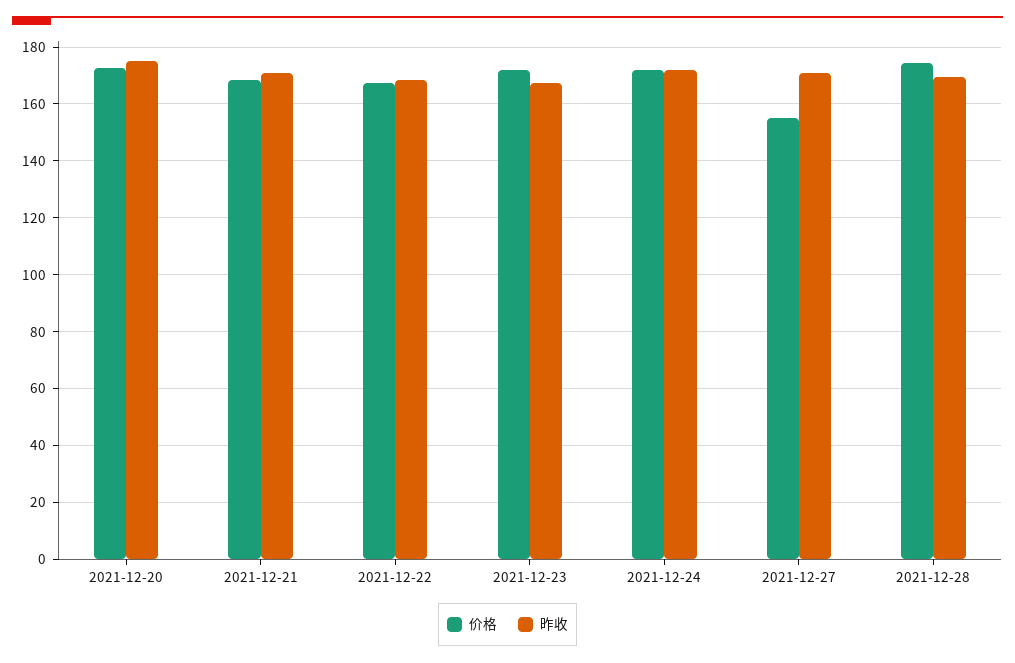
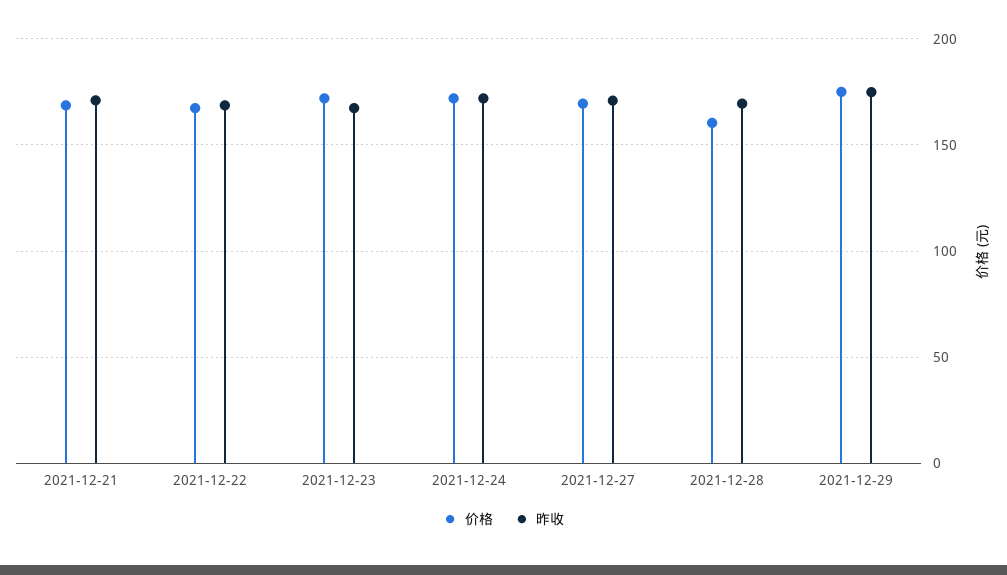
价格, 2021-12-20: 172.5 -> none
昨收, 2021-12-20: 175 -> none
价格, 2021-12-27: 155 -> 170
价格, 2021-12-28: 175 -> 160
价格, 2021-12-29: none -> 175
昨收, 2021-12-29: none -> 175

